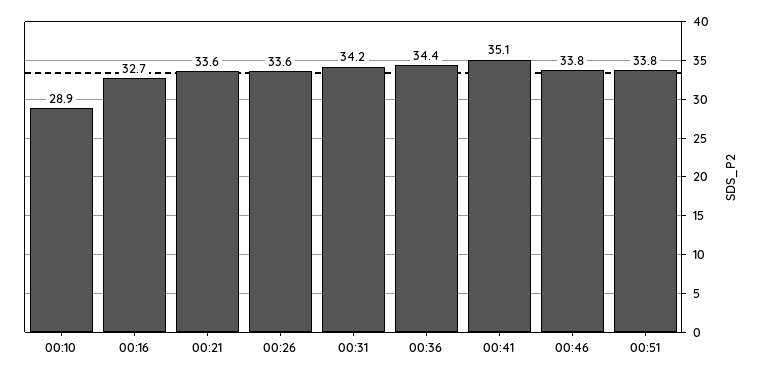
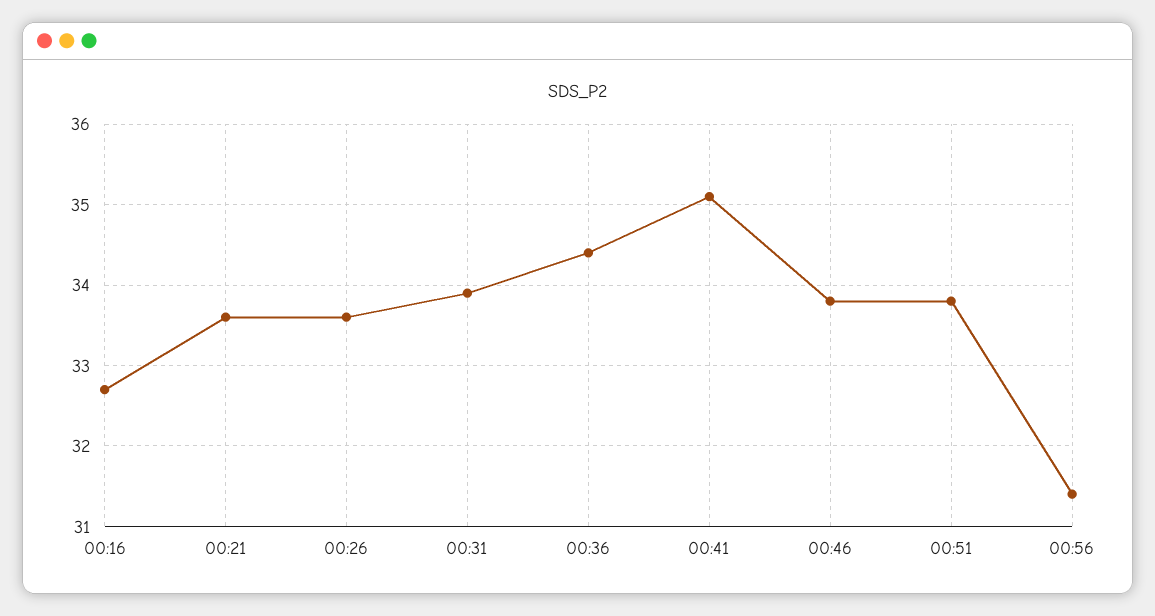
00:10: 28.9 -> none
00:31: 34.2 -> 33.9
00:56: none -> 31.4

